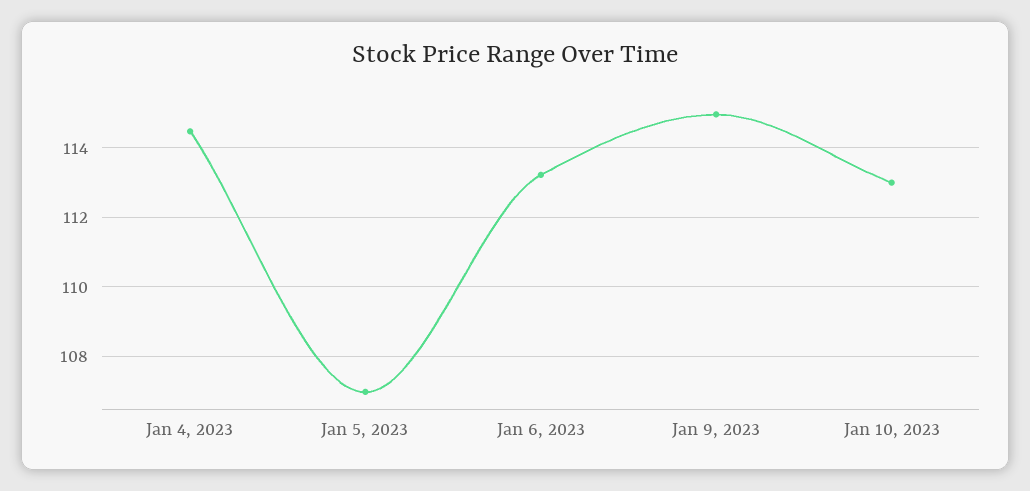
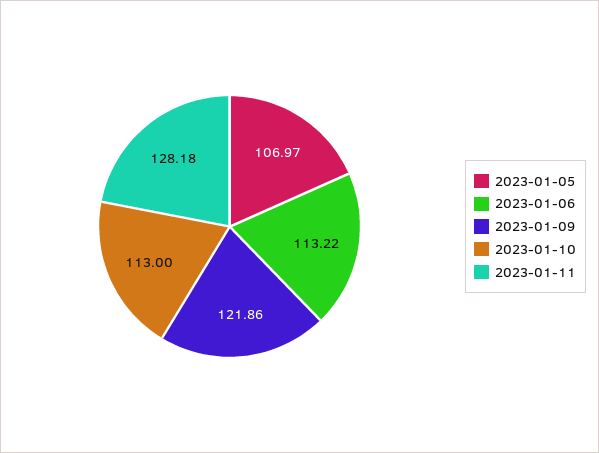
Jan 4, 2023: 114.4 -> none
Jan 9, 2023: 115 -> 121.86
2023-01-11: none -> 128.18

